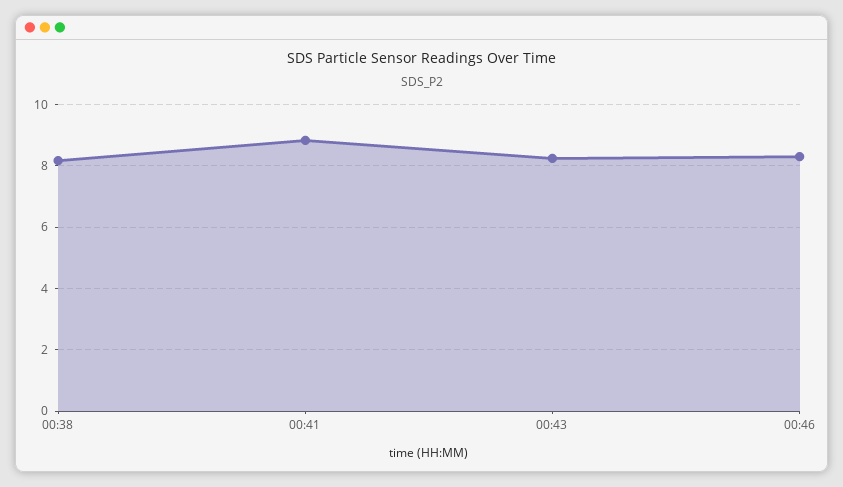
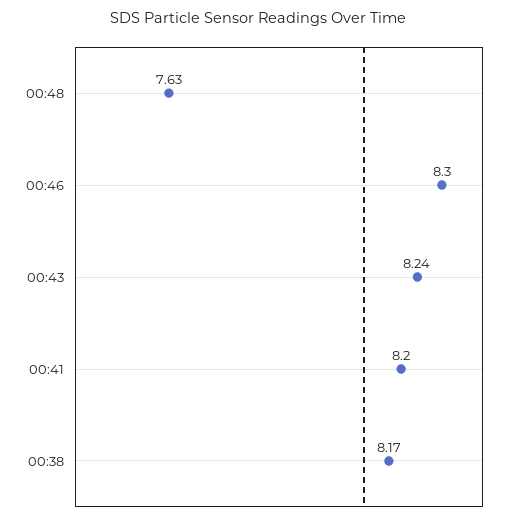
00:41: 8.8 -> 8.2
00:48: none -> 7.63

